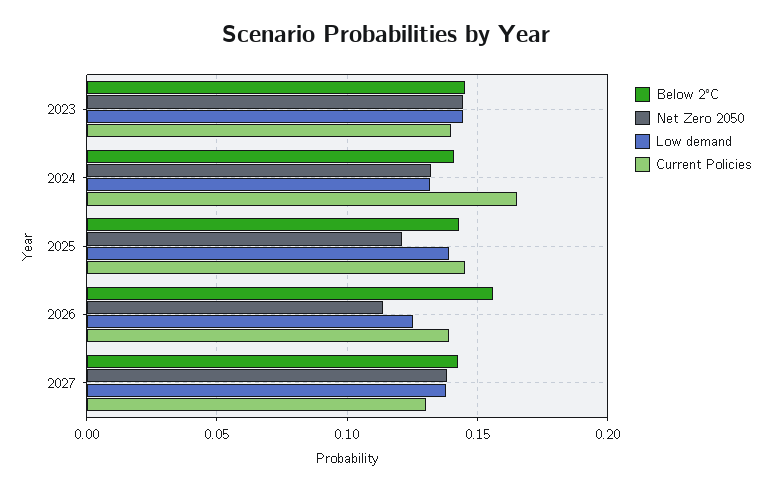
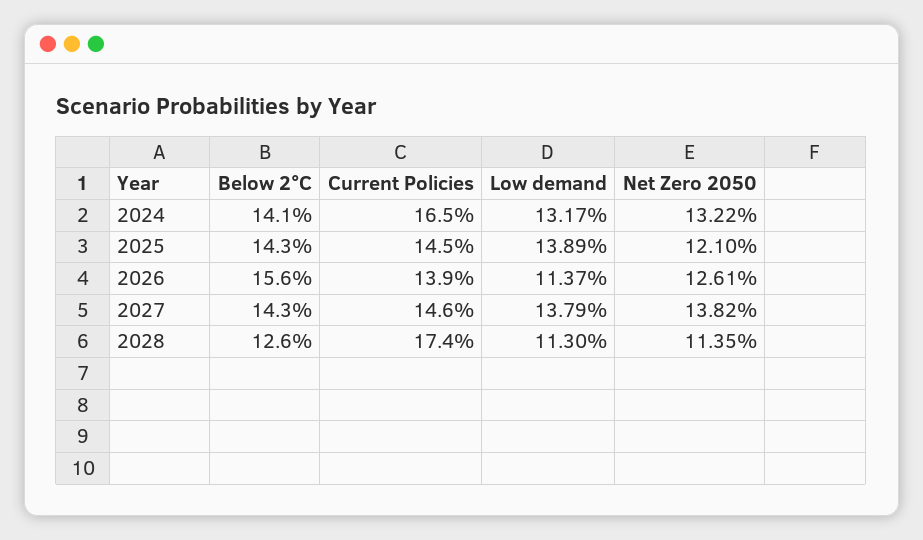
Below 2°C, 2023: 0.145 -> none
Net Zero 2050, 2023: 0.145 -> none
Low demand, 2023: 0.145 -> none
Current Policies, 2023: 0.14 -> none
Net Zero 2050, 2026: 0.115 -> 0.1261
Low demand, 2026: 0.125 -> 0.1137
Current Policies, 2027: 0.13 -> 0.146
Below 2°C, 2028: none -> 0.126
Current Policies, 2028: none -> 0.174
Low demand, 2028: none -> 0.113
Net Zero 2050, 2028: none -> 0.1135

